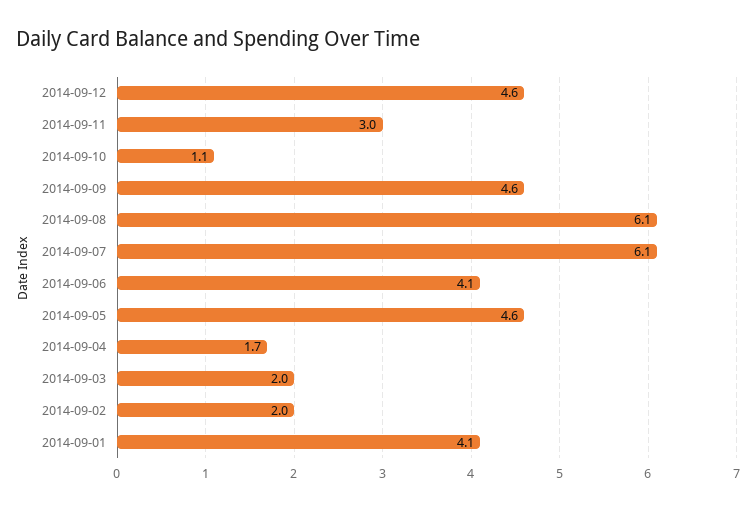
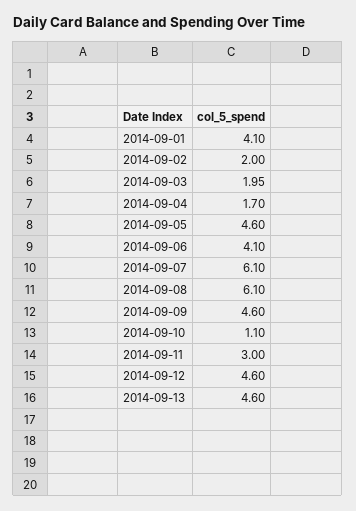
2014-09-13: none -> 4.6

